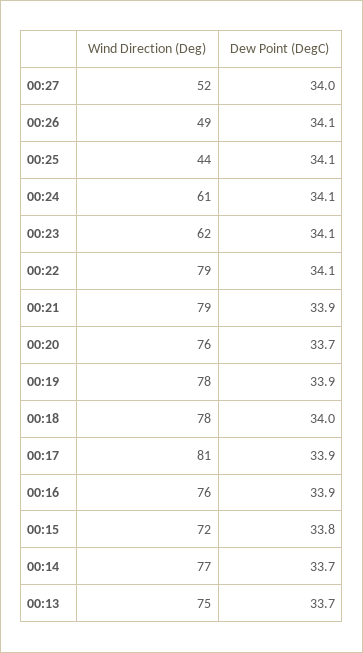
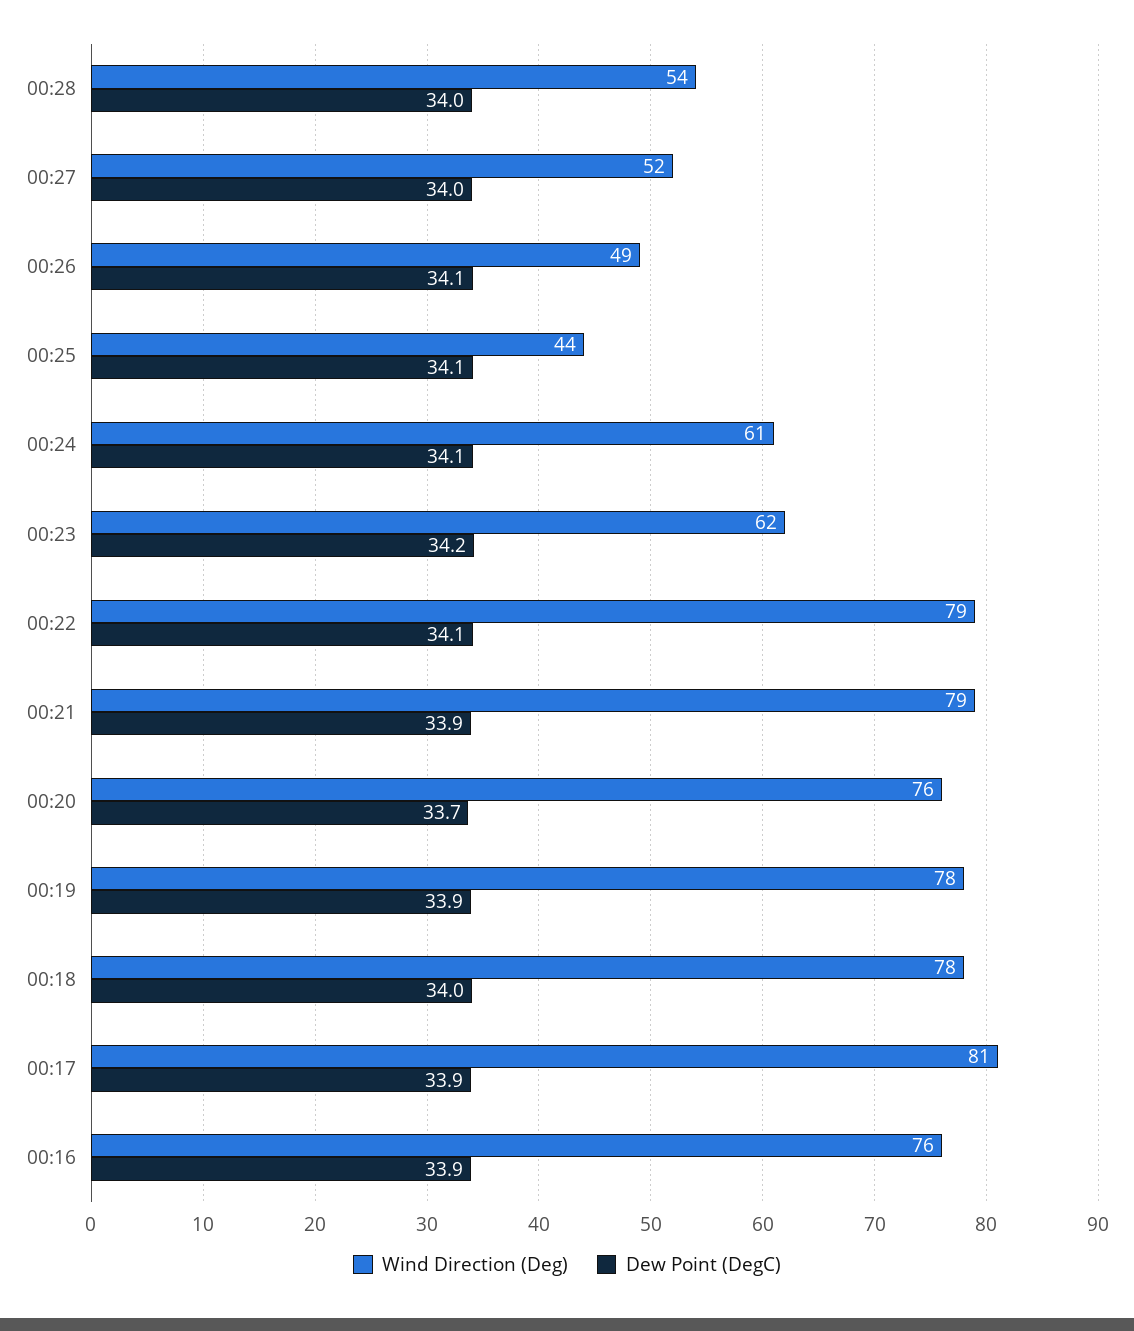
Dew Point (DegC), 00:23: 34.1 -> 34.2
Wind Direction (Deg), 00:15: 72 -> none
Dew Point (DegC), 00:15: 33.8 -> none
Wind Direction (Deg), 00:14: 77 -> none
Dew Point (DegC), 00:14: 33.7 -> none
Wind Direction (Deg), 00:13: 75 -> none
Dew Point (DegC), 00:13: 33.7 -> none
Wind Direction (Deg), 00:28: none -> 54
Dew Point (DegC), 00:28: none -> 34

